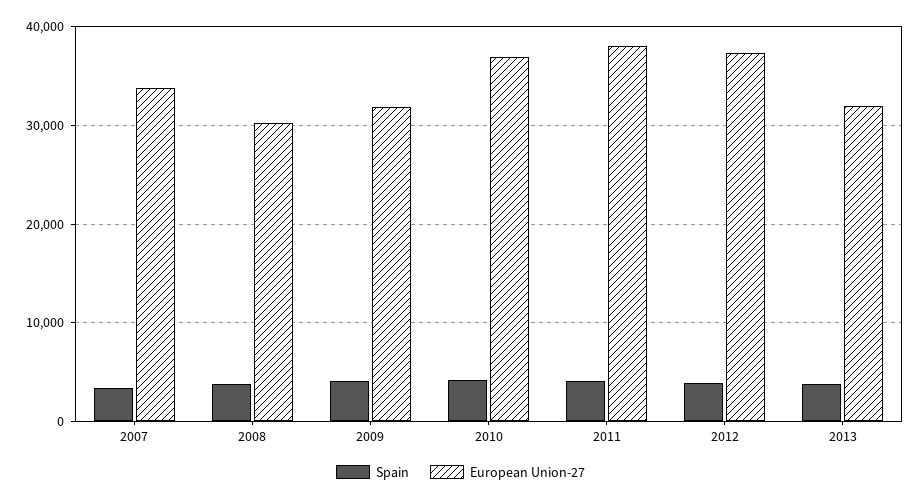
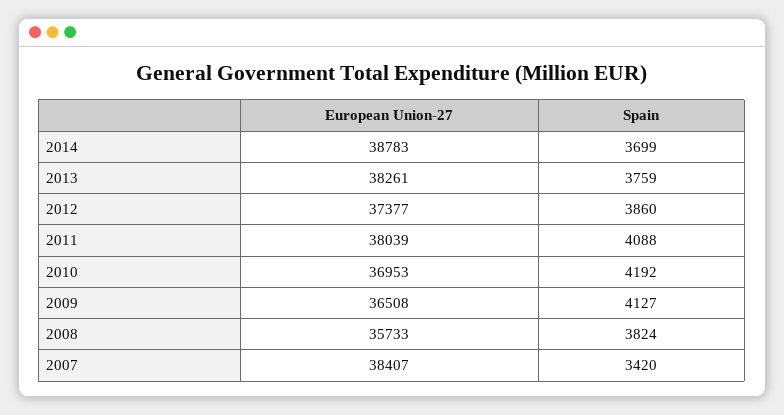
European Union-27, 2007: 34000 -> 38407
European Union-27, 2008: 30000 -> 35733
European Union-27, 2009: 32000 -> 36508
European Union-27, 2013: 32000 -> 38261
European Union-27, 2014: none -> 38783
Spain, 2014: none -> 3699

